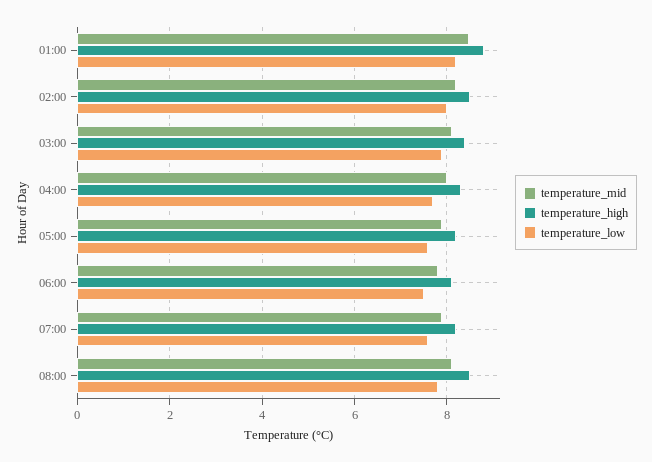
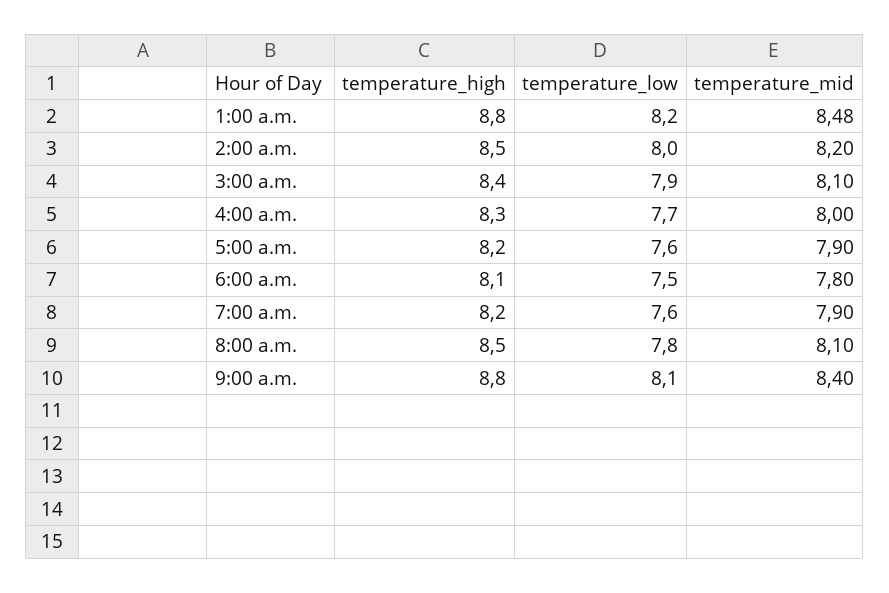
temperature_high, 9:00 a.m.: none -> 8.8
temperature_low, 9:00 a.m.: none -> 8.1
temperature_mid, 9:00 a.m.: none -> 8.4

